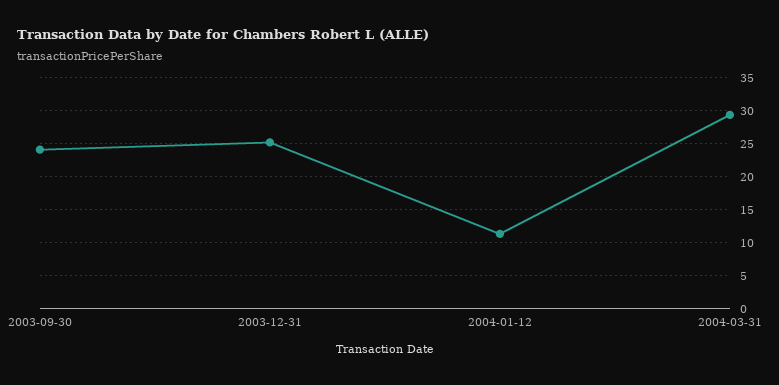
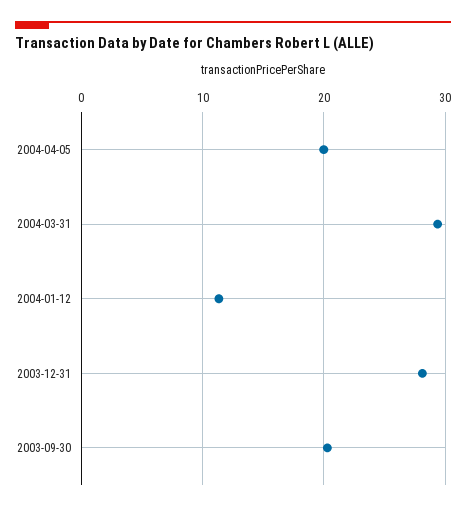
2003-09-30: 24 -> 20
2003-12-31: 25 -> 28
2004-04-05: none -> 20

